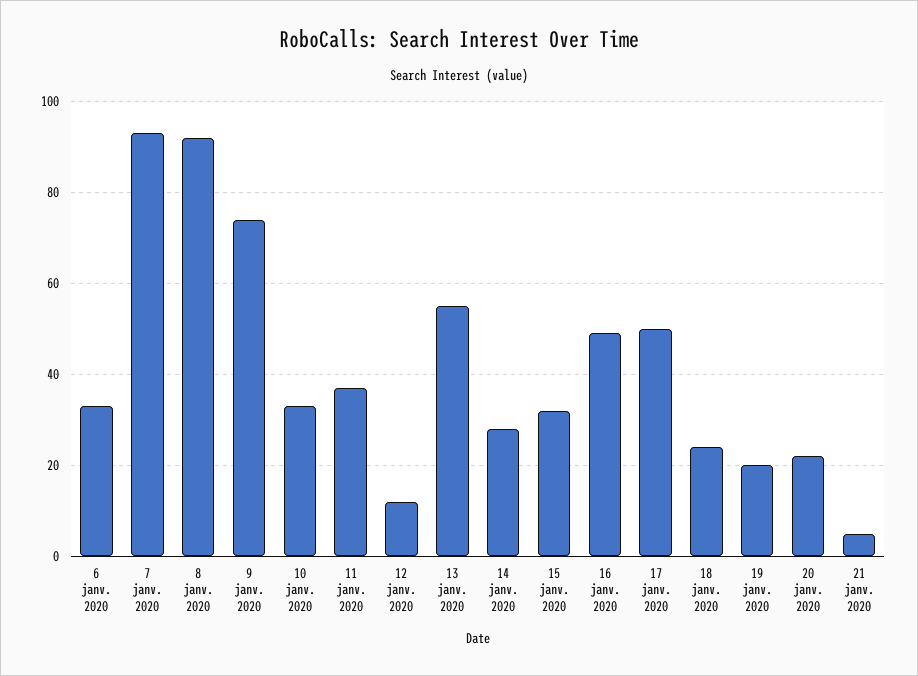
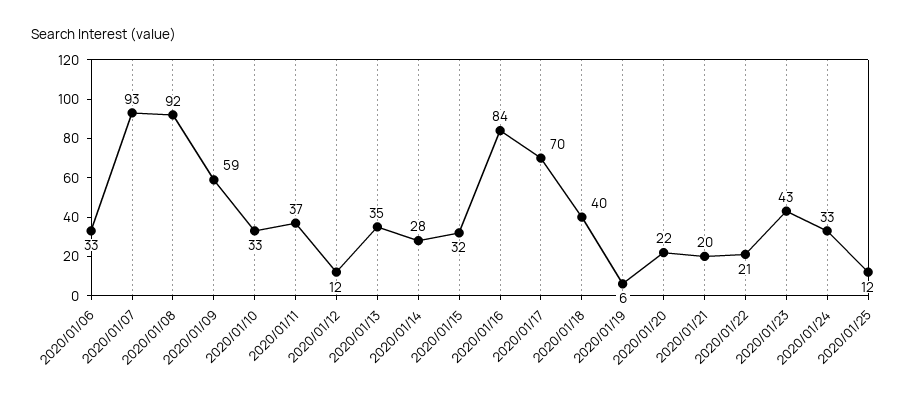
9 janv. 2020: 75 -> 59
13 janv. 2020: 55 -> 35
16 janv. 2020: 50 -> 84
17 janv. 2020: 50 -> 70
18 janv. 2020: 25 -> 40
19 janv. 2020: 20 -> 6
21 janv. 2020: 5 -> 20
2020/01/22: none -> 21
2020/01/23: none -> 43
2020/01/24: none -> 33
2020/01/25: none -> 12

